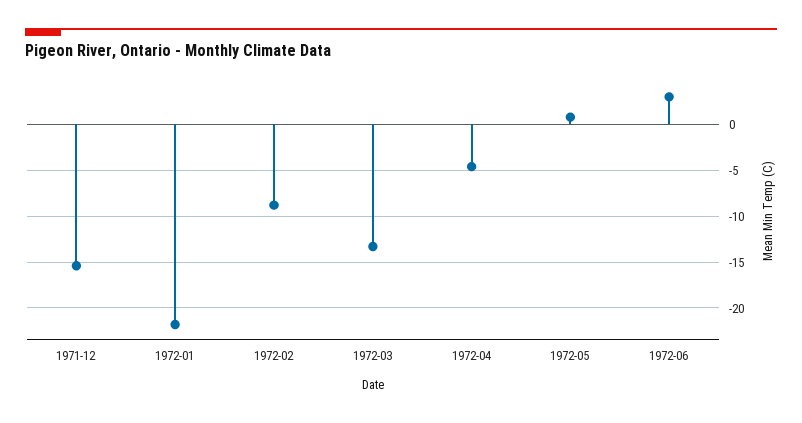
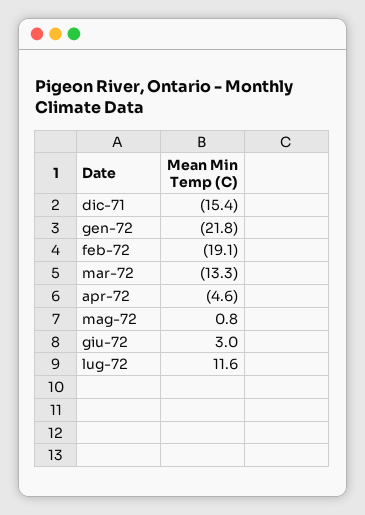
1972-02: -9 -> -19.1
lug-72: none -> 11.6

